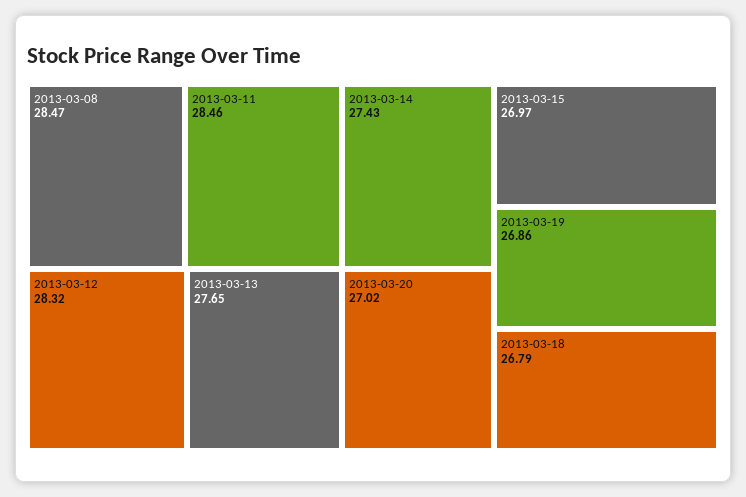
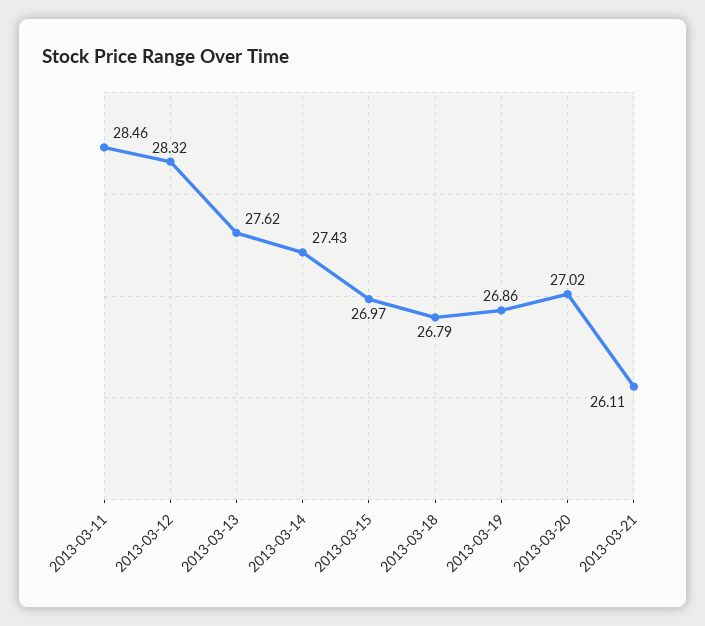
2013-03-08: 28.47 -> none
2013-03-13: 27.65 -> 27.62
2013-03-21: none -> 26.11

